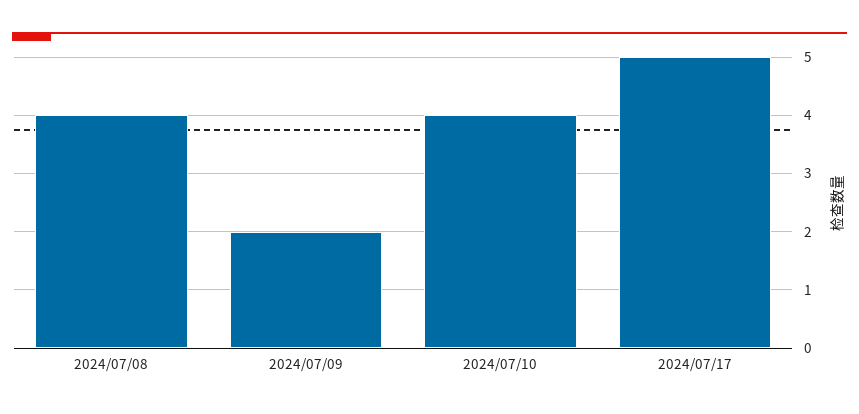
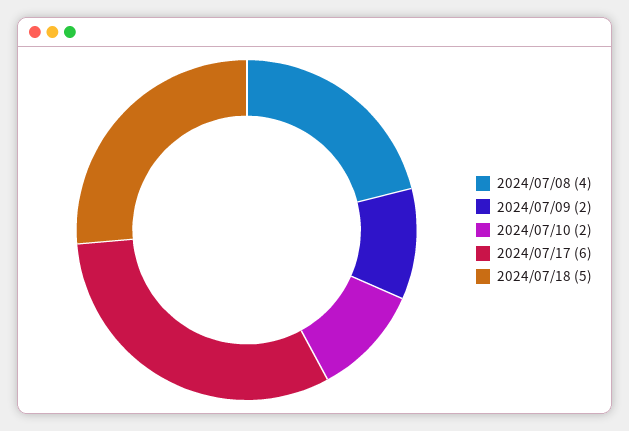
2024/07/10: 4 -> 2
2024/07/17: 5 -> 6
2024/07/18: none -> 5

